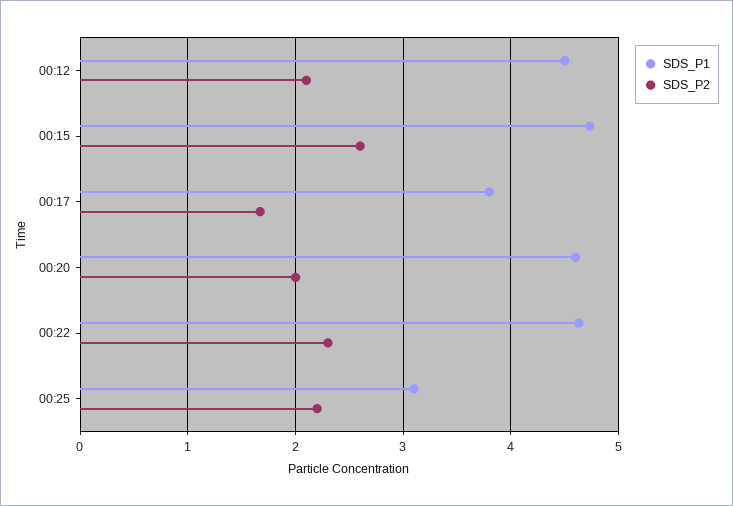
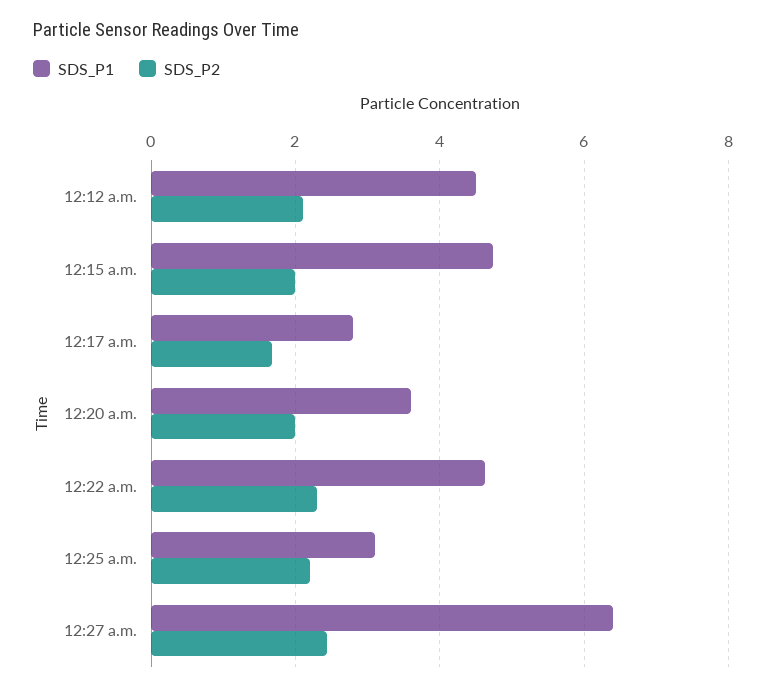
SDS_P2, 00:15: 2.6 -> 2
SDS_P1, 00:17: 3.8 -> 2.8
SDS_P1, 00:20: 4.6 -> 3.6
SDS_P1, 12:27 a.m.: none -> 6.4
SDS_P2, 12:27 a.m.: none -> 2.4

